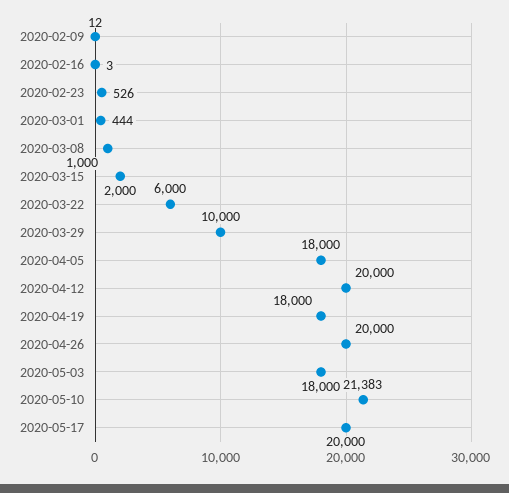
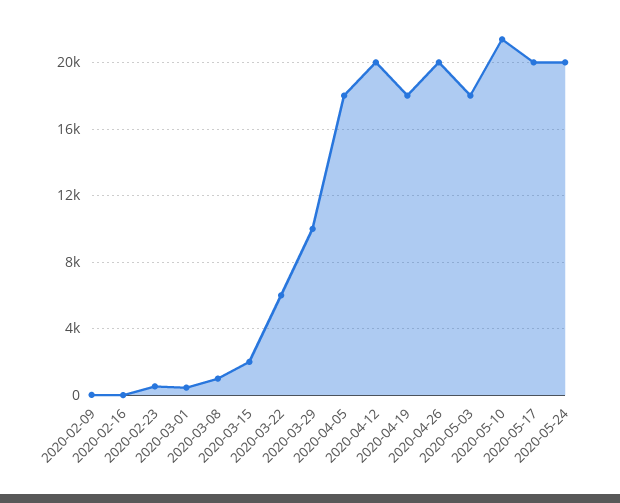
2020-05-24: none -> 20000

